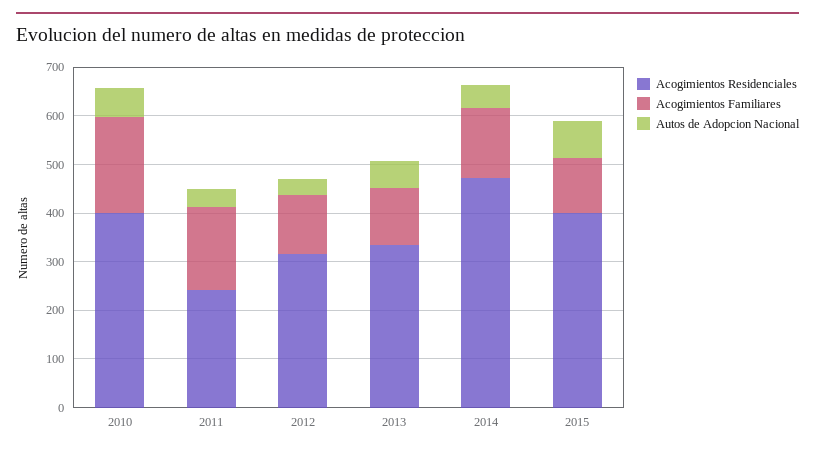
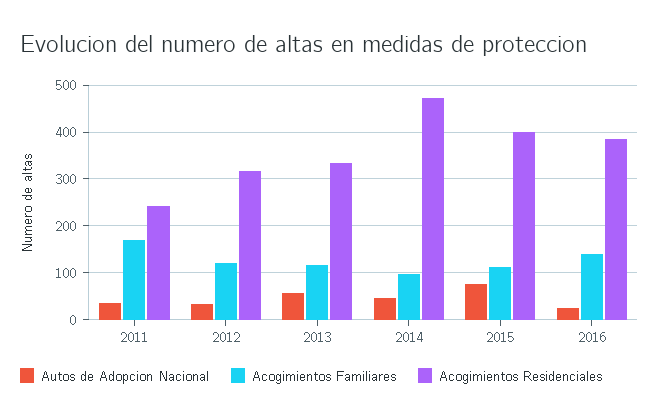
Acogimientos Residenciales, 2010: 400 -> none
Acogimientos Familiares, 2010: 200 -> none
Autos de Adopcion Nacional, 2010: 60 -> none
Acogimientos Familiares, 2014: 140 -> 100
Autos de Adopcion Nacional, 2016: none -> 20
Acogimientos Familiares, 2016: none -> 140
Acogimientos Residenciales, 2016: none -> 380

